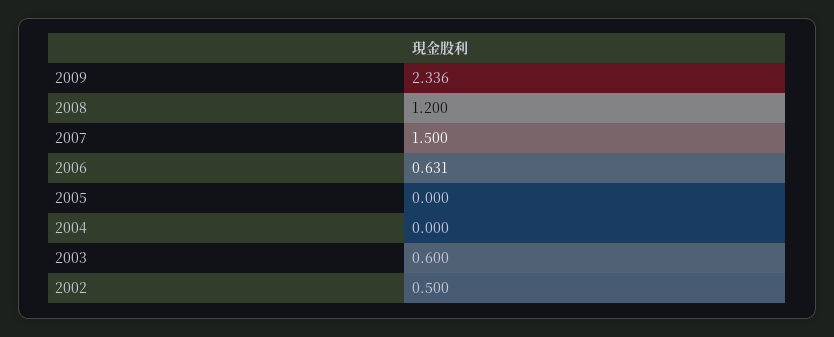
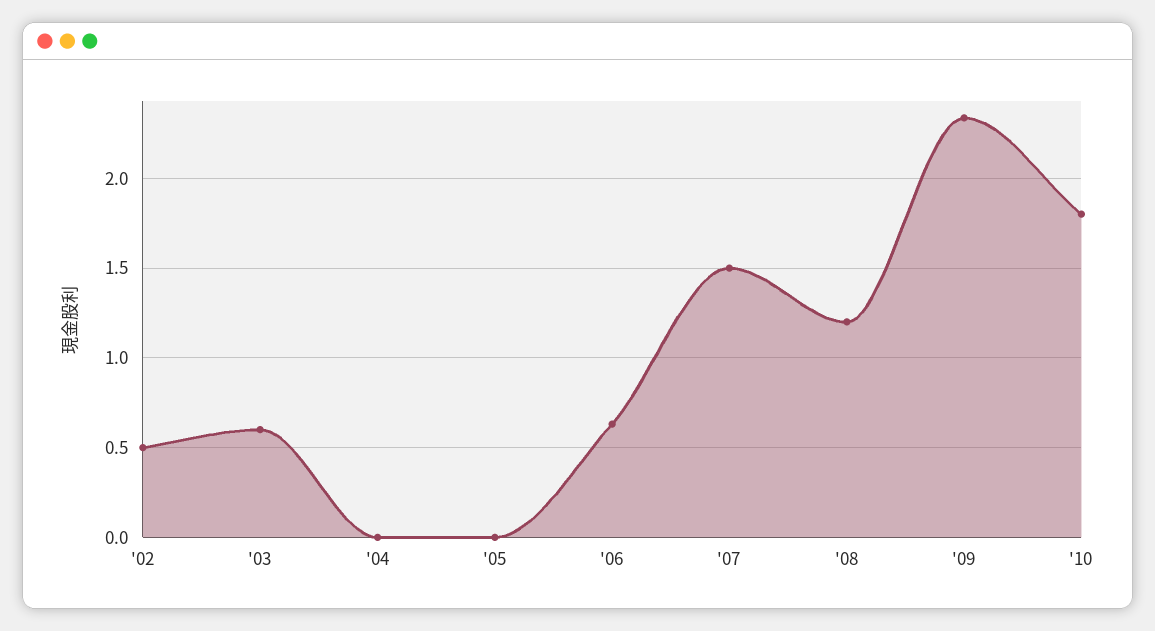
'10: none -> 1.8

